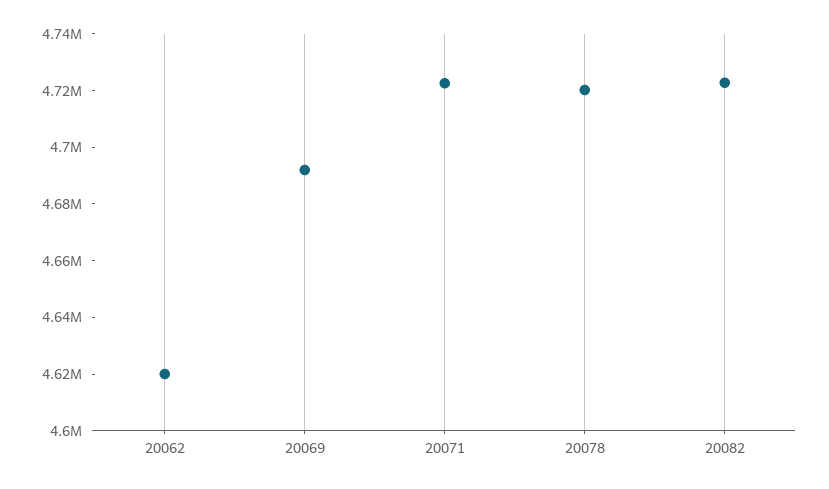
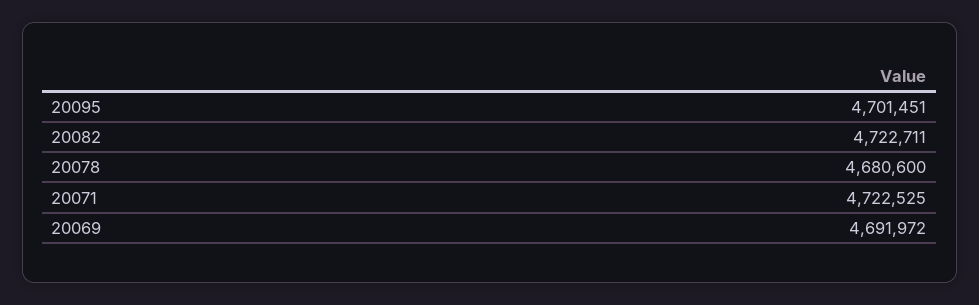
20062: 4620000 -> none
20078: 4720000 -> 4680600
20095: none -> 4701451

